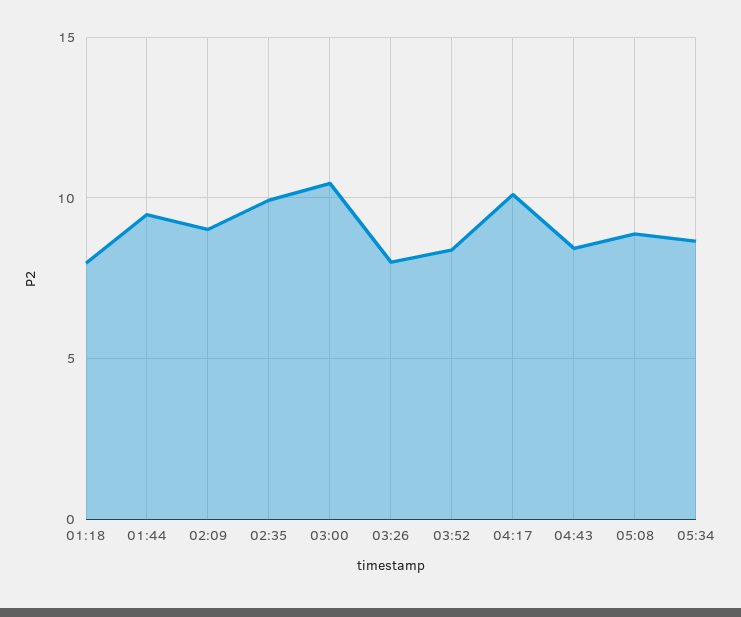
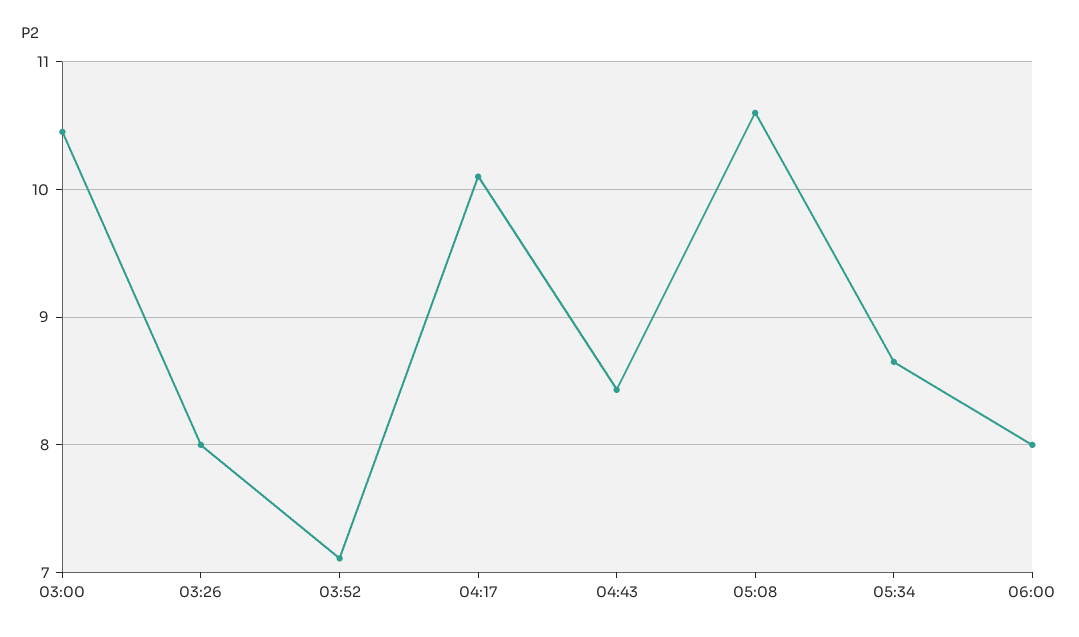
01:18: 8 -> none
01:44: 9.5 -> none
02:09: 9 -> none
02:35: 10 -> none
03:52: 8.5 -> 7.1
05:08: 9 -> 10.6
06:00: none -> 8

